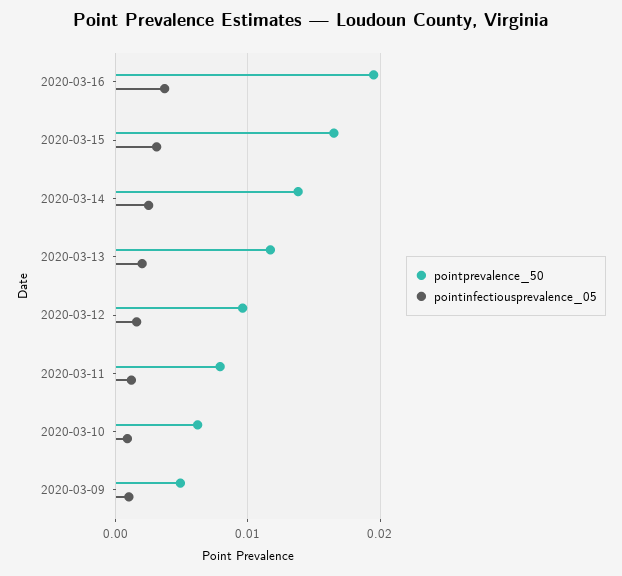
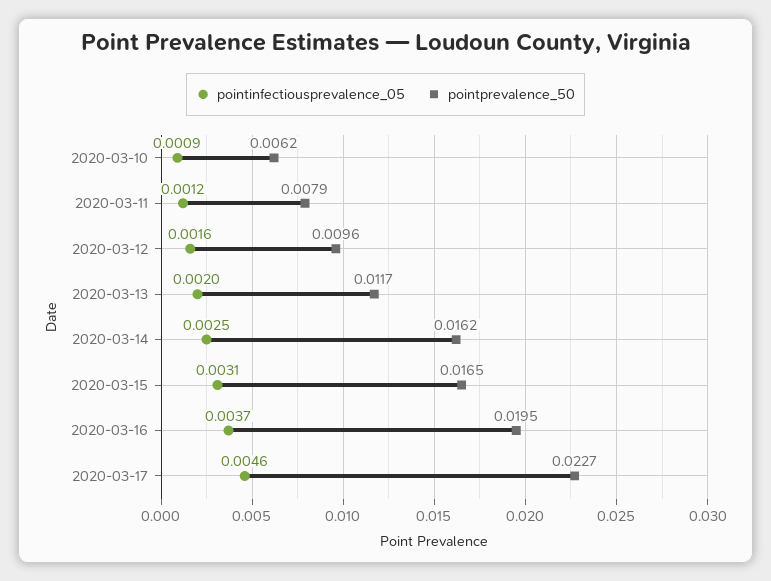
pointprevalence_50, 2020-03-14: 0.014 -> 0.0162
pointprevalence_50, 2020-03-09: 0.005 -> none
pointinfectiousprevalence_05, 2020-03-09: 0.001 -> none
pointinfectiousprevalence_05, 2020-03-17: none -> 0.0046
pointprevalence_50, 2020-03-17: none -> 0.0227

